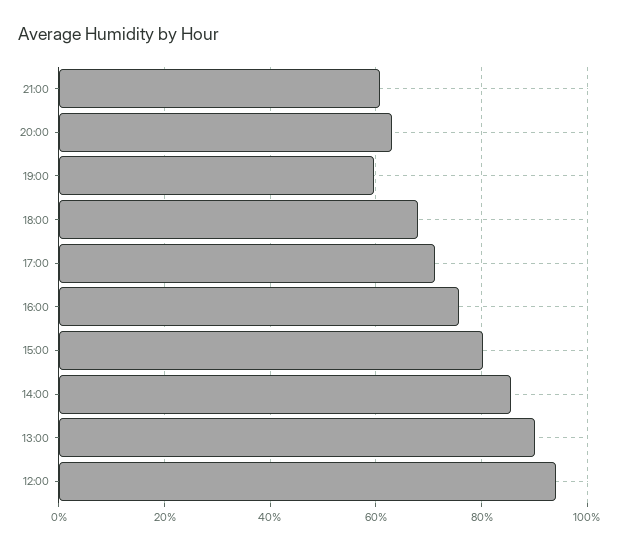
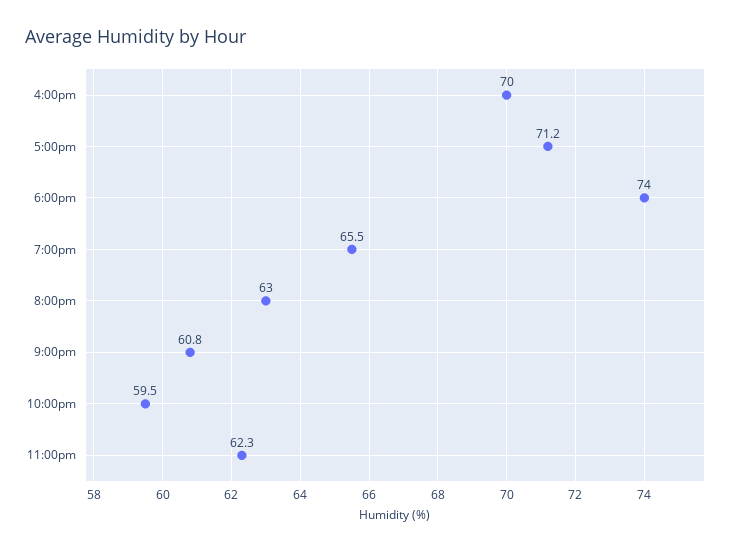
19:00: 60 -> 65.5
18:00: 68 -> 74
16:00: 76 -> 70
15:00: 80 -> none
14:00: 86 -> none
13:00: 90 -> none
12:00: 94 -> none
10:00pm: none -> 59.5
11:00pm: none -> 62.3

